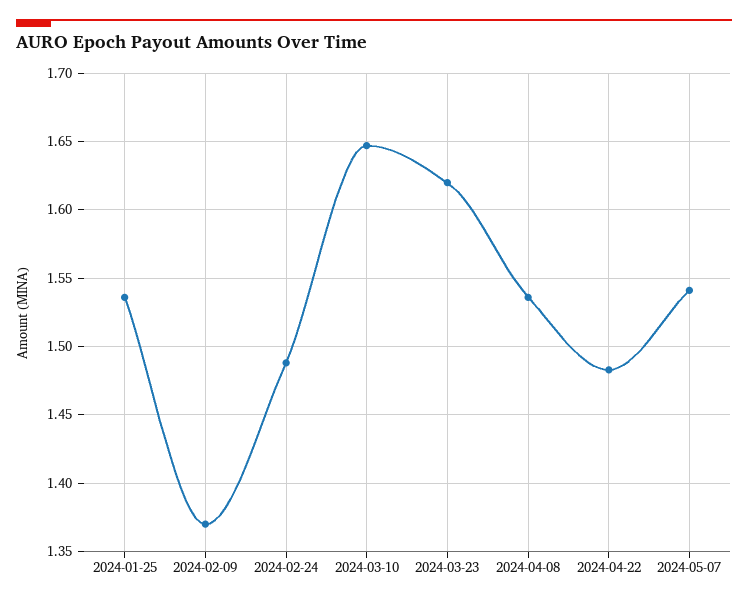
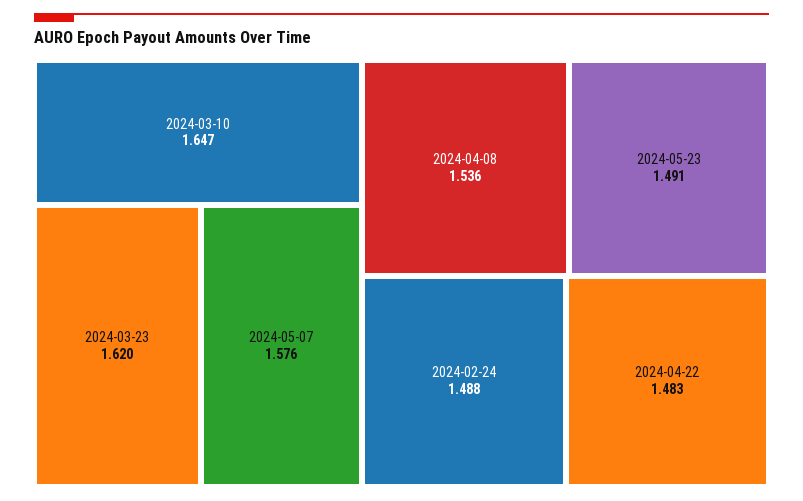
2024-01-25: 1.535 -> none
2024-02-09: 1.37 -> none
2024-05-07: 1.54 -> 1.576
2024-05-23: none -> 1.491

